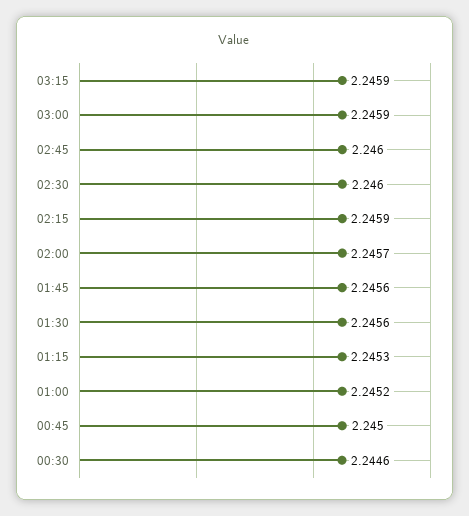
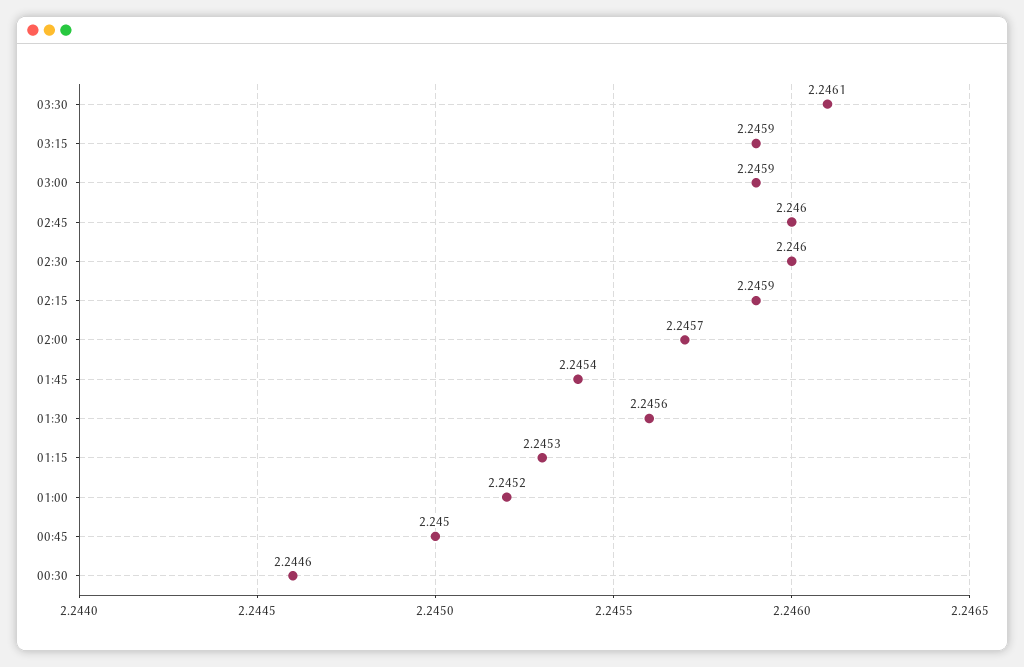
01:45: 2.2456 -> 2.2454
03:30: none -> 2.2461

